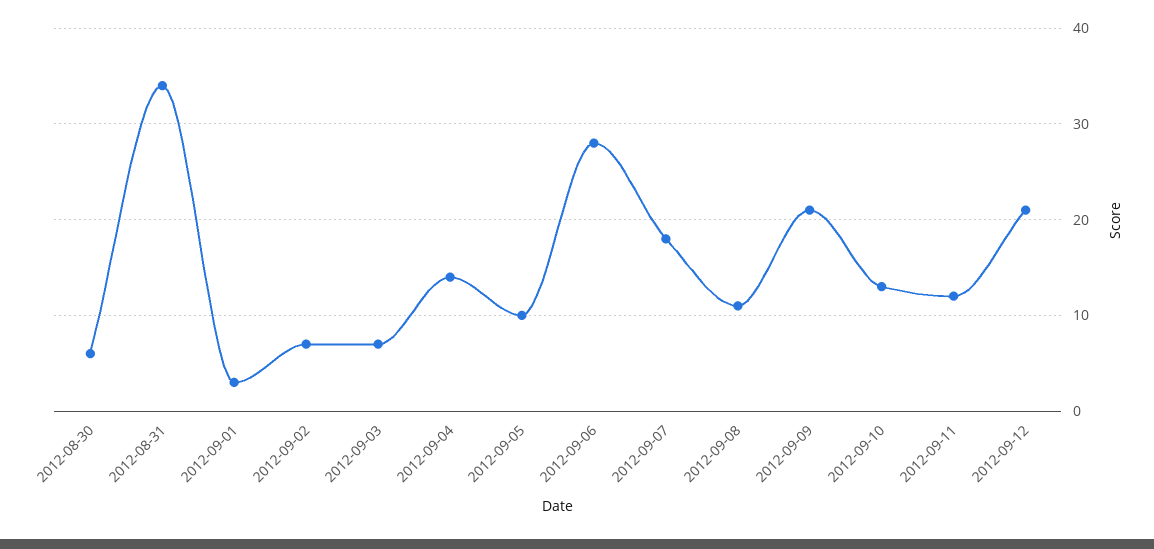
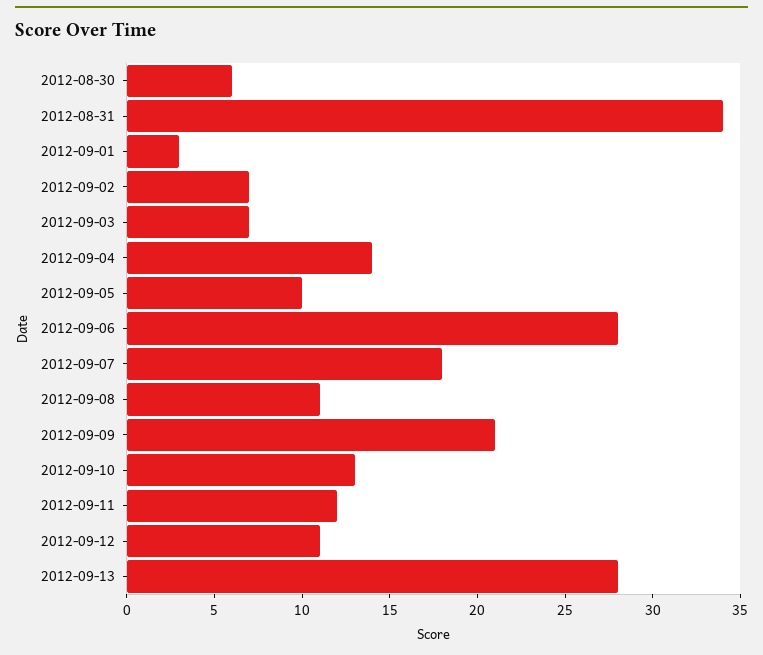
2012-09-12: 21 -> 11
2012-09-13: none -> 28

